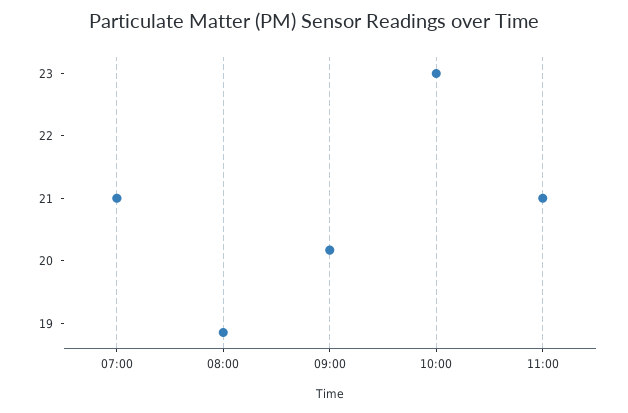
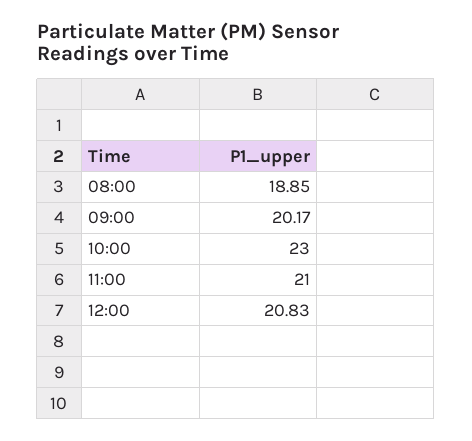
07:00: 21 -> none
12:00: none -> 20.83

